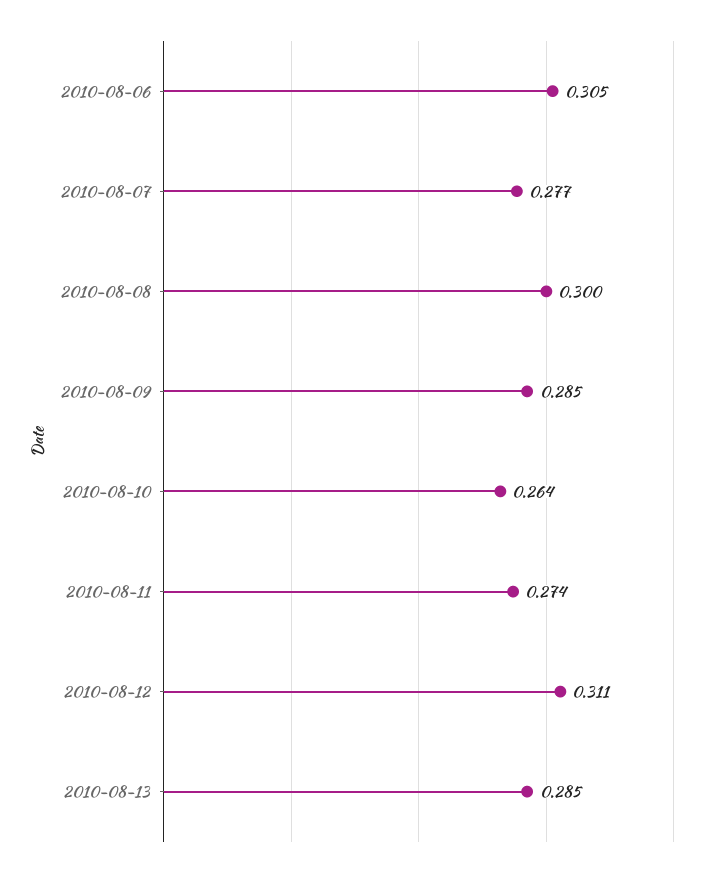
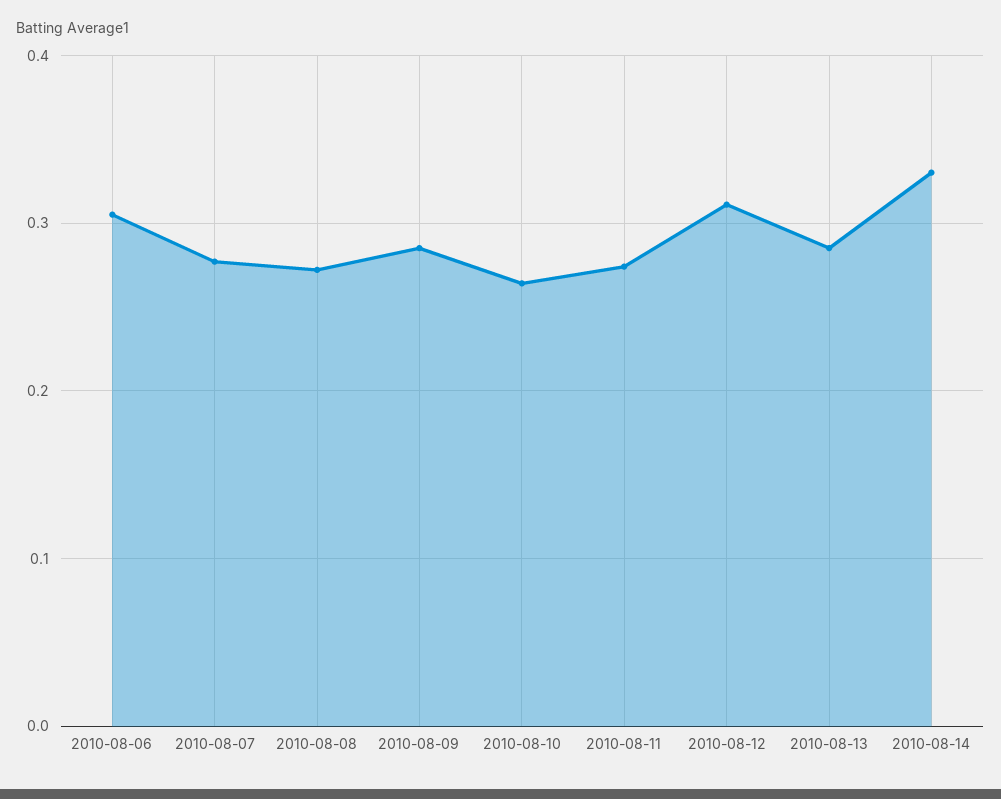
2010-08-08: 0.3 -> 0.27
2010-08-14: none -> 0.33

